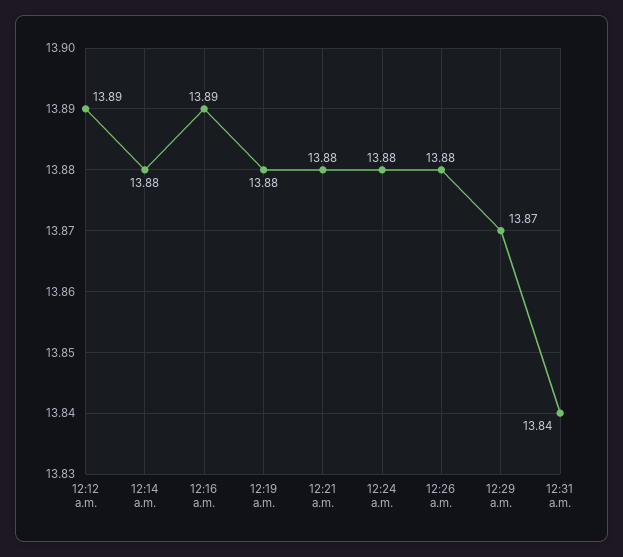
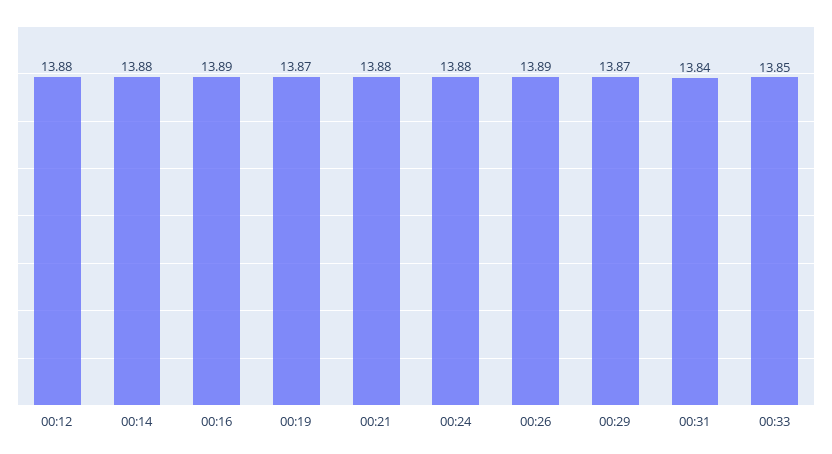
12:12 a.m.: 13.89 -> 13.88
12:19 a.m.: 13.88 -> 13.87
12:26 a.m.: 13.88 -> 13.89
00:33: none -> 13.85

